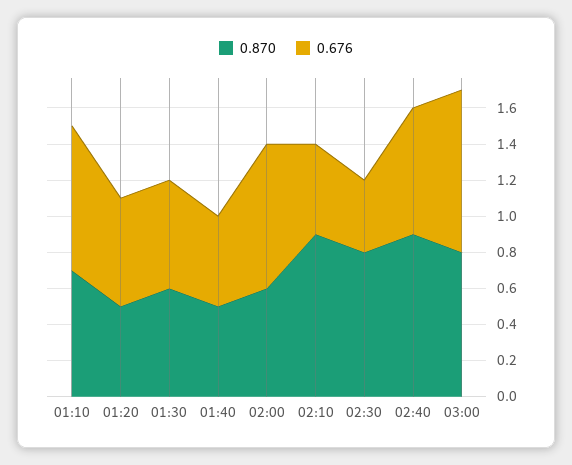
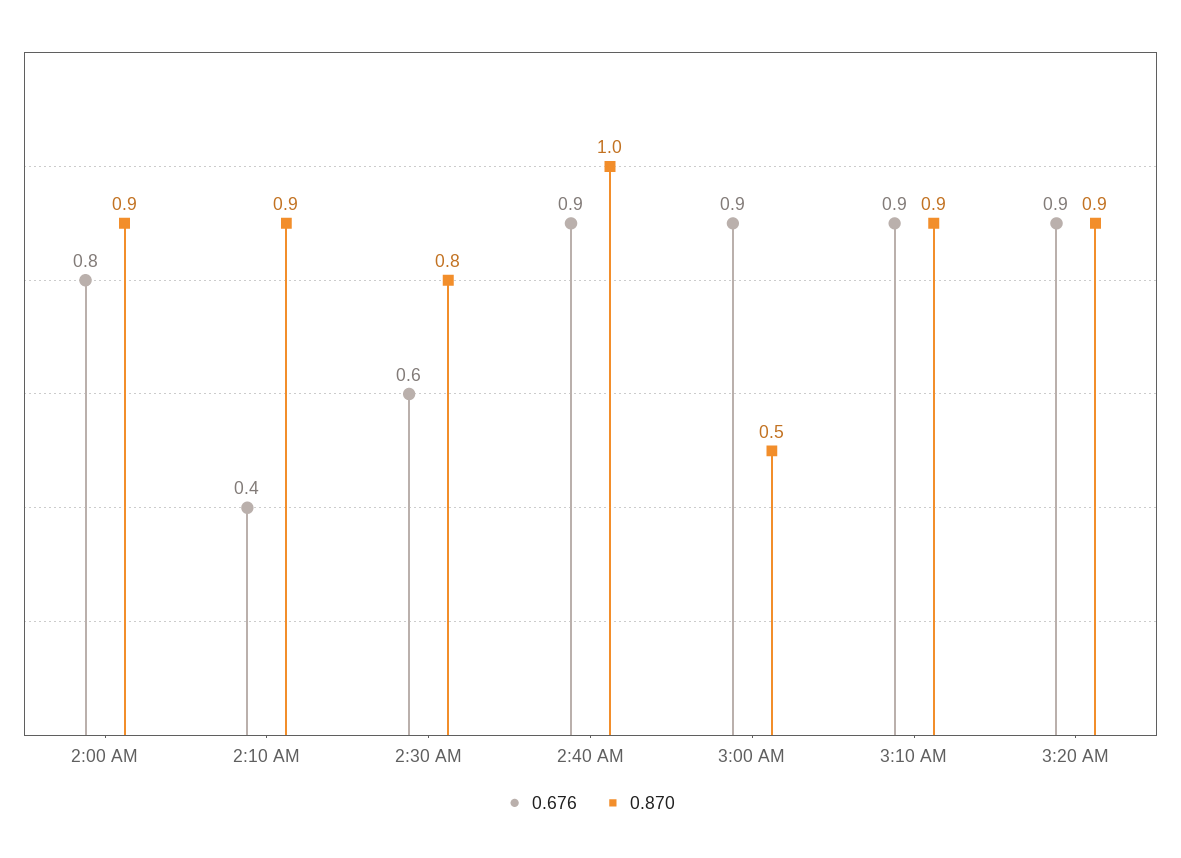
0.870, 01:10: 0.7 -> none
0.676, 01:10: 0.8 -> none
0.870, 01:20: 0.5 -> none
0.676, 01:20: 0.6 -> none
0.870, 01:30: 0.6 -> none
0.676, 01:30: 0.6 -> none
0.870, 01:40: 0.5 -> none
0.676, 01:40: 0.5 -> none
0.870, 02:00: 0.6 -> 0.9
0.676, 02:10: 0.5 -> 0.4
0.676, 02:30: 0.4 -> 0.6
0.870, 02:40: 0.9 -> 1
0.676, 02:40: 0.7 -> 0.9
0.870, 03:00: 0.8 -> 0.5
0.676, 3:10 AM: none -> 0.9
0.870, 3:10 AM: none -> 0.9
0.676, 3:20 AM: none -> 0.9
0.870, 3:20 AM: none -> 0.9

